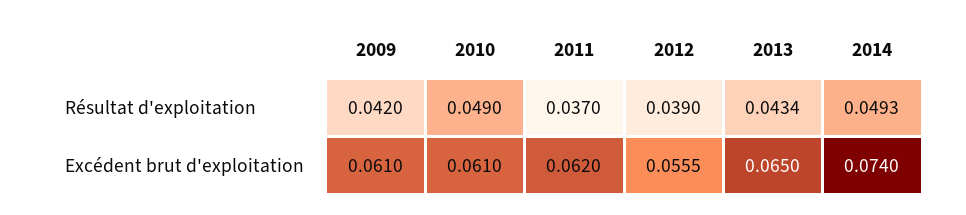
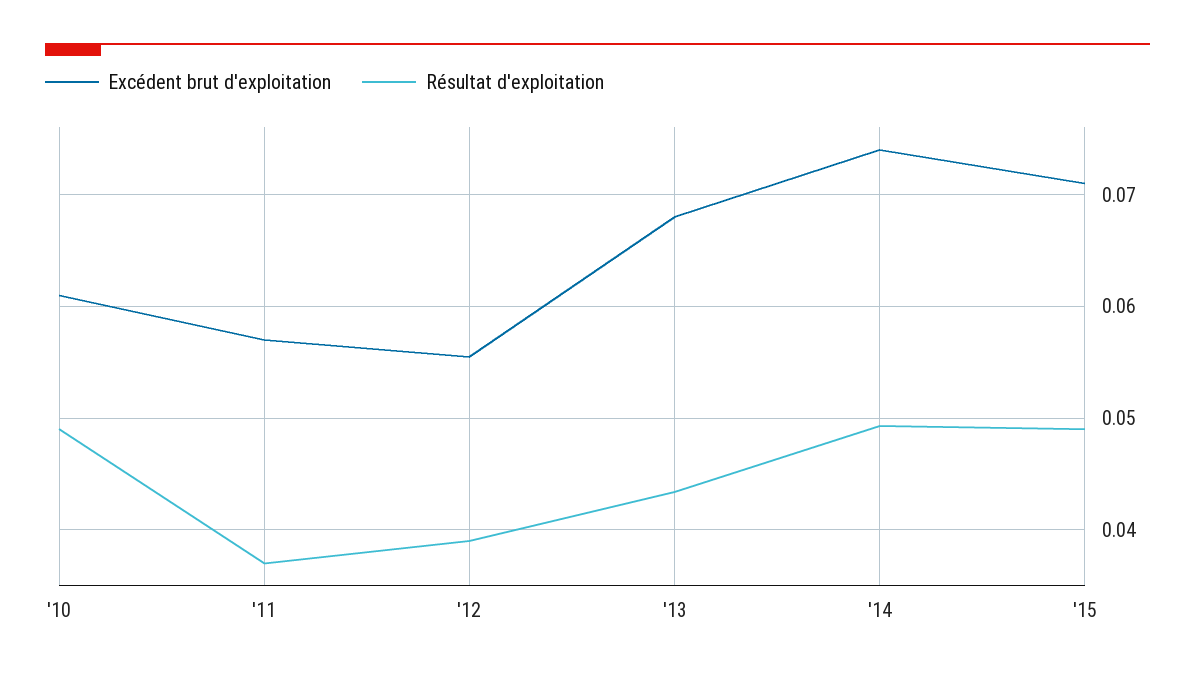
Résultat d'exploitation, 2009: 0.042 -> none
Excédent brut d'exploitation, 2009: 0.061 -> none
Excédent brut d'exploitation, 2011: 0.062 -> 0.057
Excédent brut d'exploitation, 2013: 0.065 -> 0.068
Excédent brut d'exploitation, '15: none -> 0.071
Résultat d'exploitation, '15: none -> 0.049

